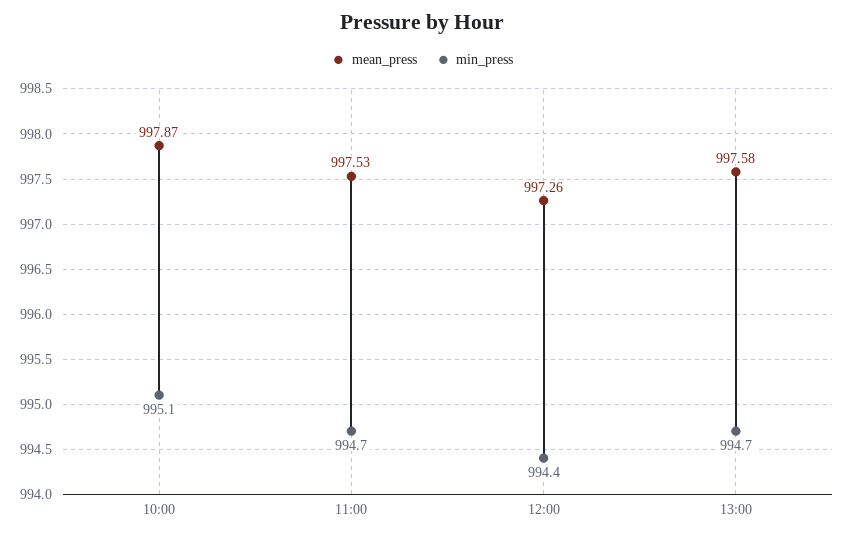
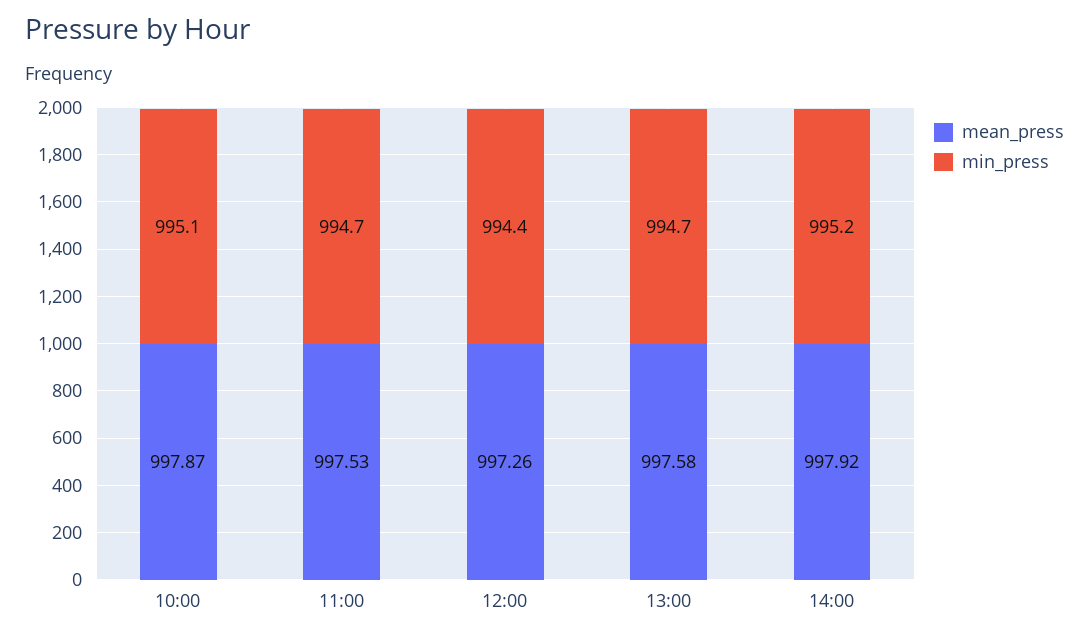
mean_press, 14:00: none -> 997.92
min_press, 14:00: none -> 995.2

